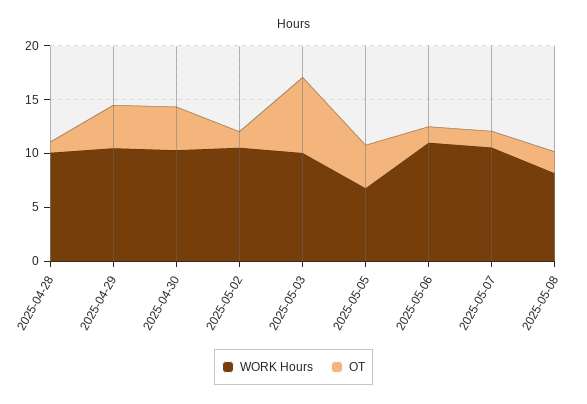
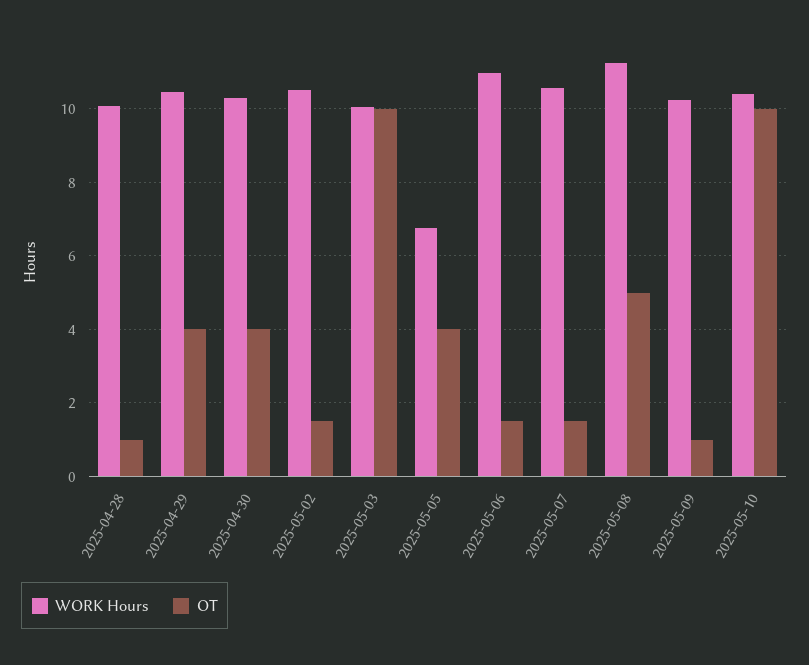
OT, 2025-05-03: 7 -> 10
WORK Hours, 2025-05-08: 8 -> 11.2
OT, 2025-05-08: 2 -> 5
WORK Hours, 2025-05-09: none -> 10.2
OT, 2025-05-09: none -> 1
WORK Hours, 2025-05-10: none -> 10.4
OT, 2025-05-10: none -> 10

